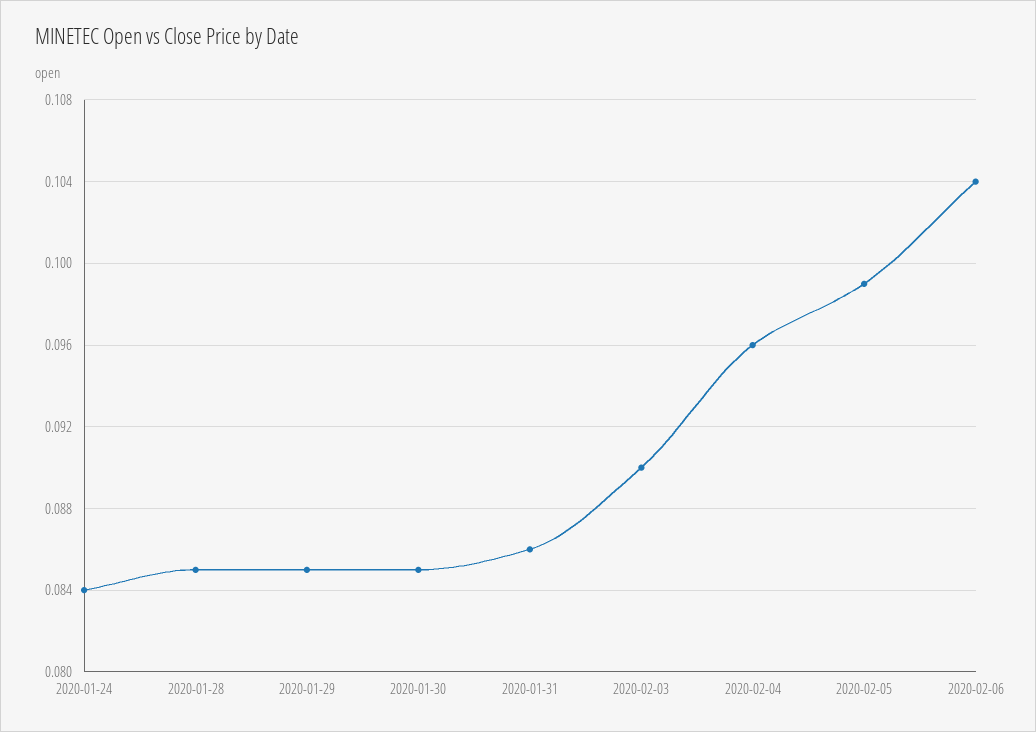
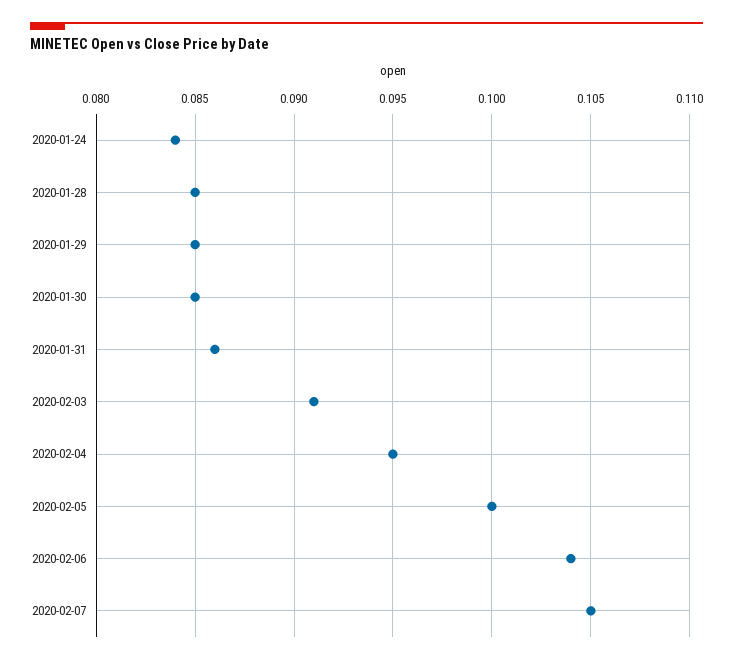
2020-02-03: 0.09 -> 0.091
2020-02-04: 0.096 -> 0.095
2020-02-05: 0.099 -> 0.1
2020-02-07: none -> 0.105

